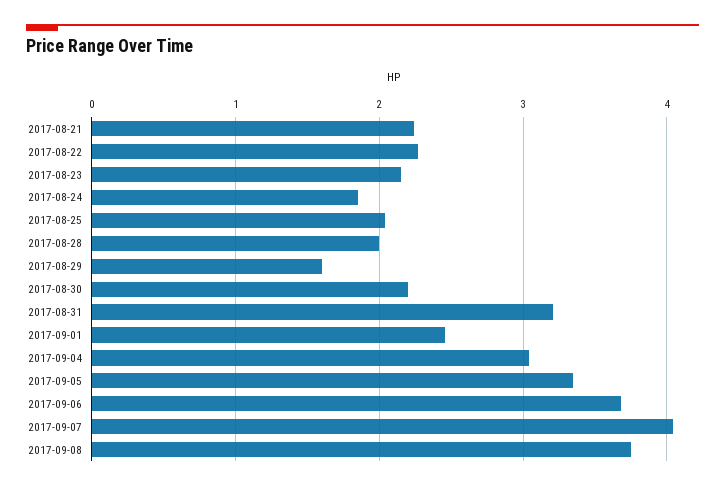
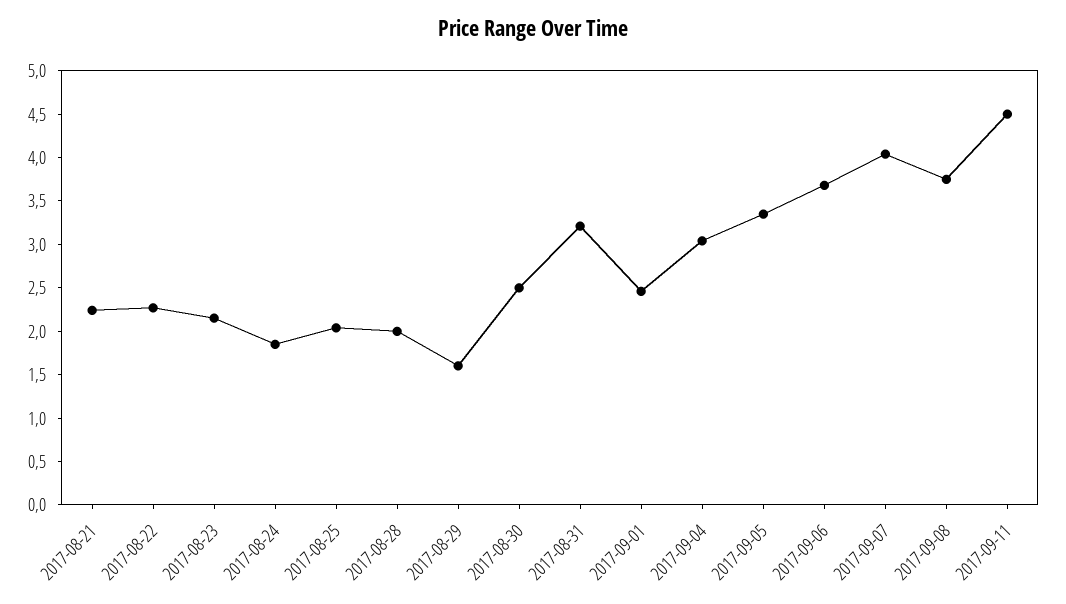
2017-08-30: 2.2 -> 2.5
2017-09-11: none -> 4.5

